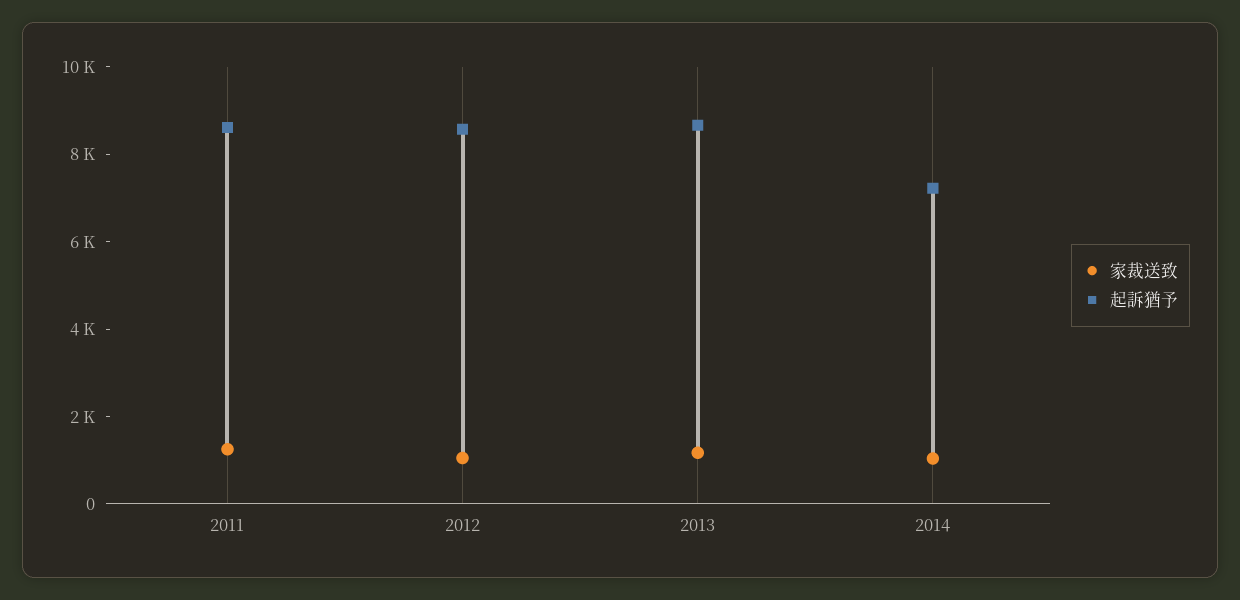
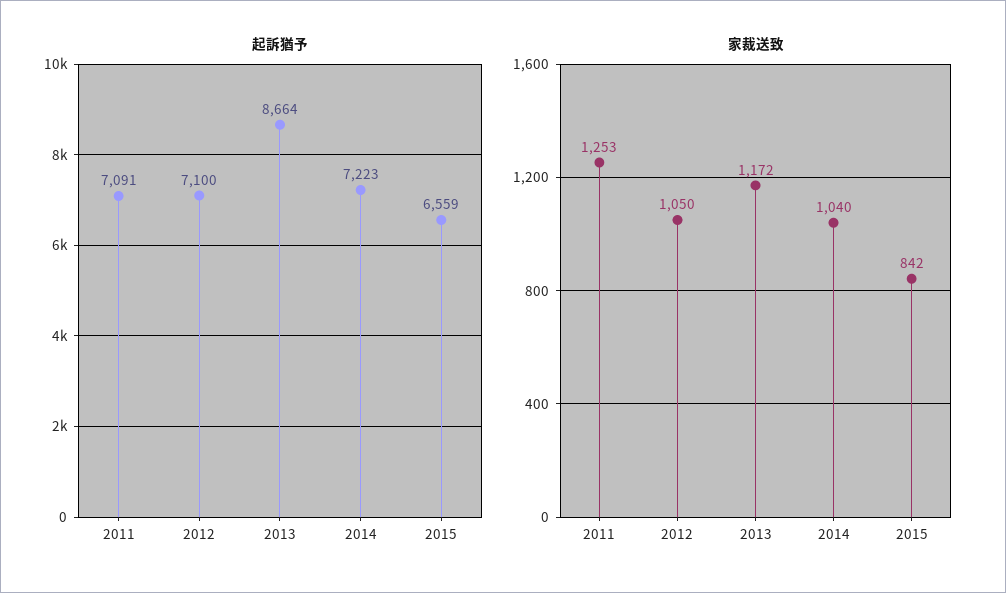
起訴猶予, 2011: 8500 -> 7091
起訴猶予, 2012: 8500 -> 7100
起訴猶予, 2015: none -> 6559
家裁送致, 2015: none -> 842

